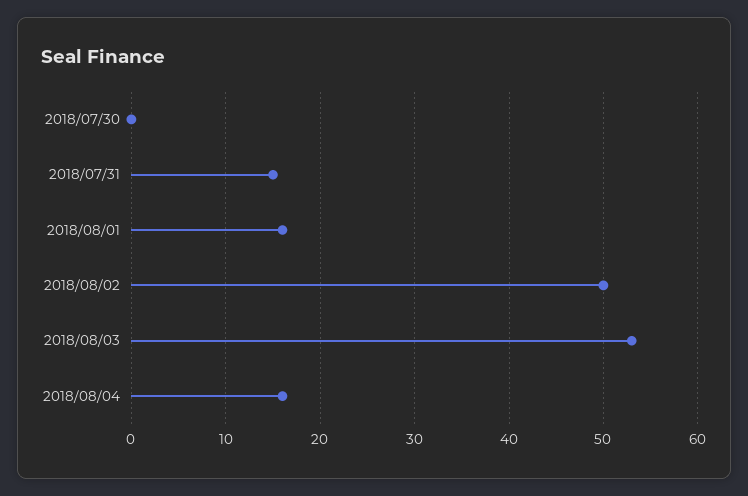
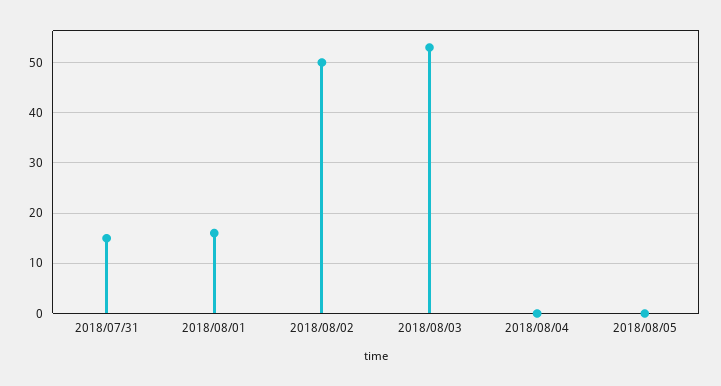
2018/07/30: 0 -> none
2018/08/04: 16 -> 0
2018/08/05: none -> 0

